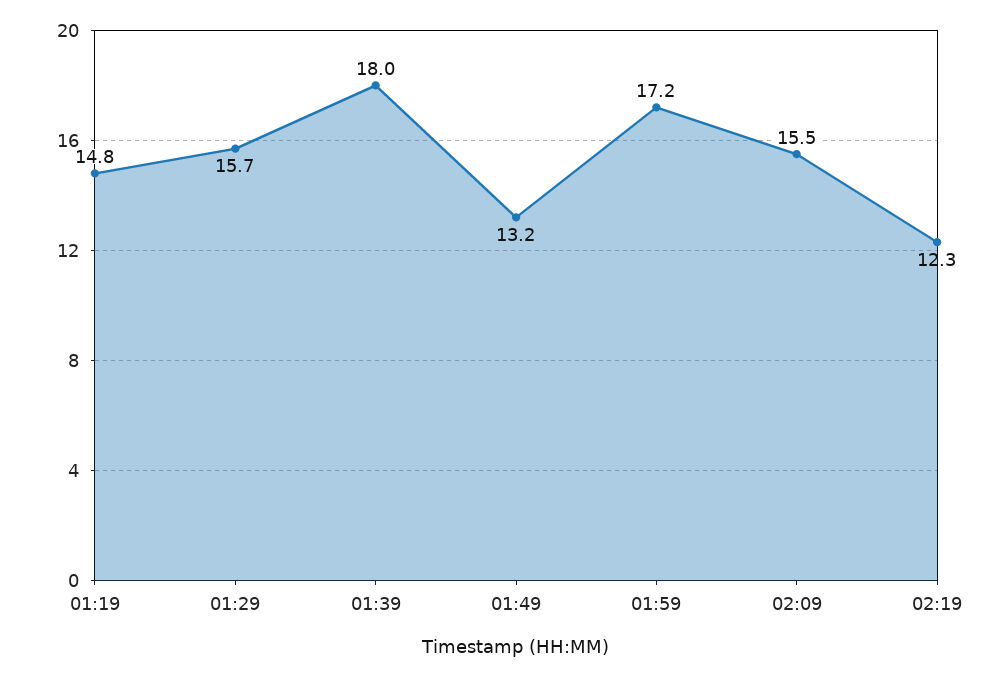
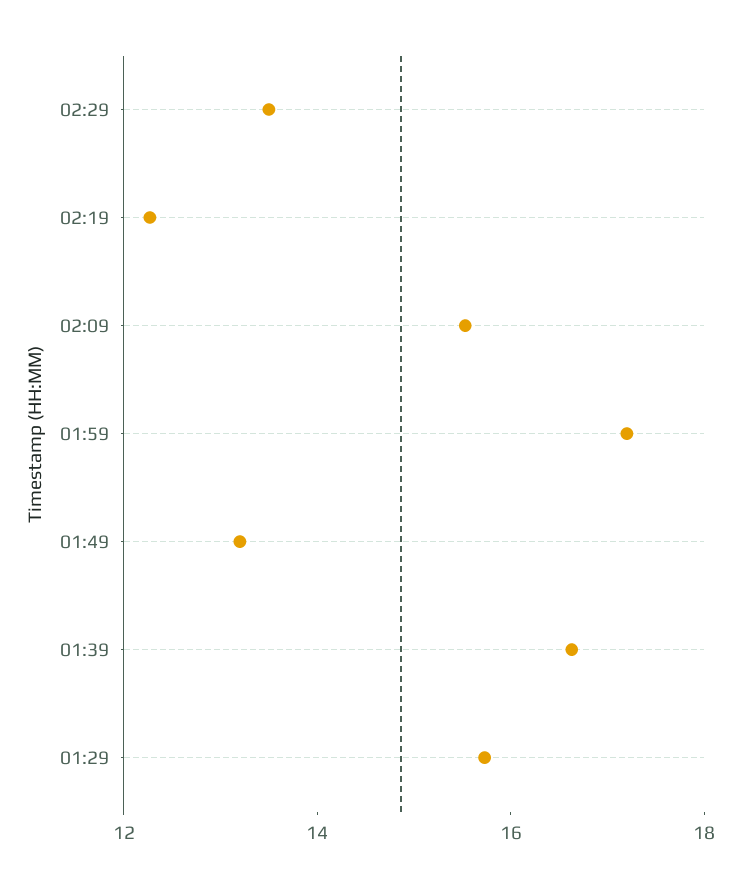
01:19: 14.8 -> none
01:39: 18 -> 16.5
02:29: none -> 13.5

